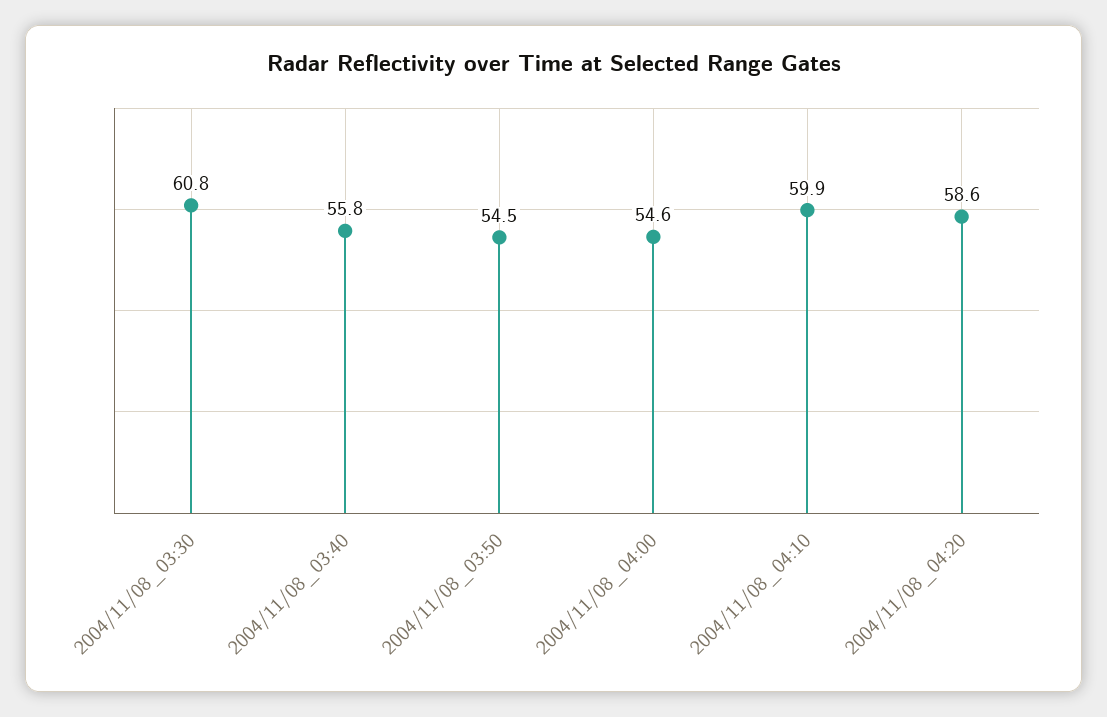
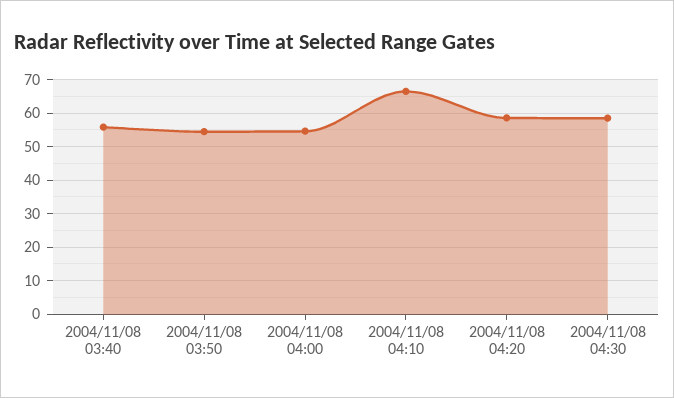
2004/11/08_03:30: 60.8 -> none
2004/11/08_04:10: 59.9 -> 66
2004/11/08 04:30: none -> 58

